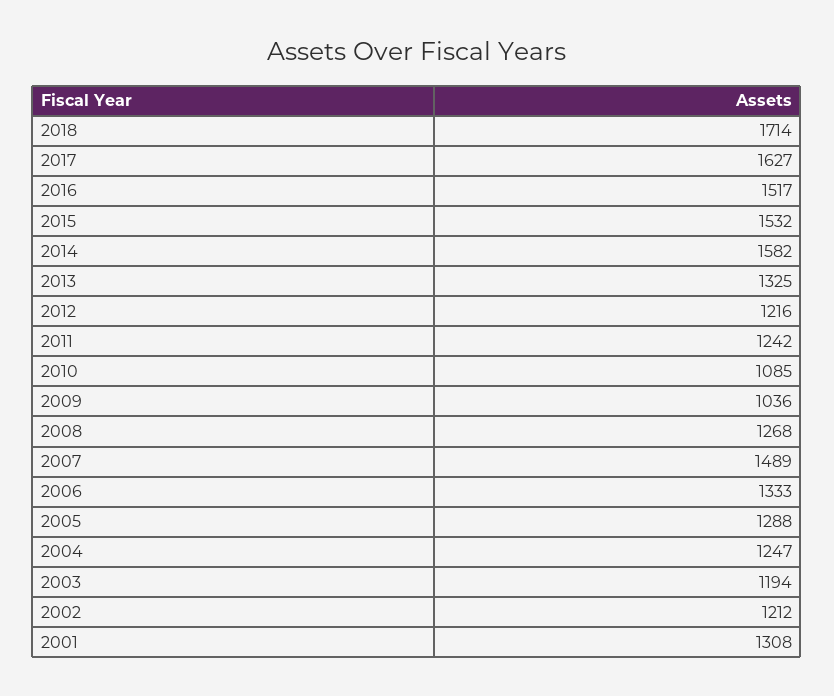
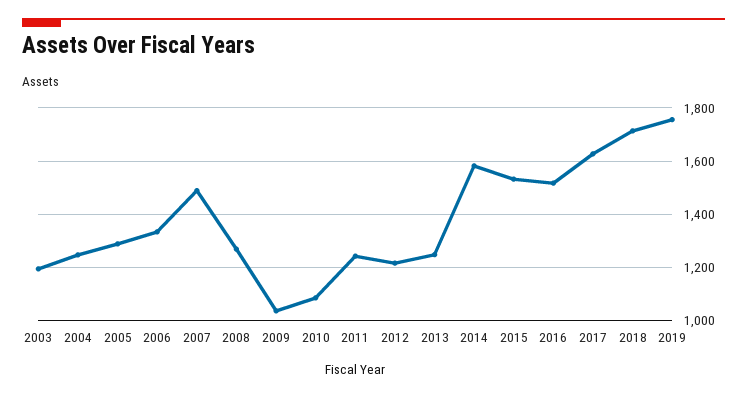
2013: 1325 -> 1250
2002: 1212 -> none
2001: 1308 -> none
2019: none -> 1750

